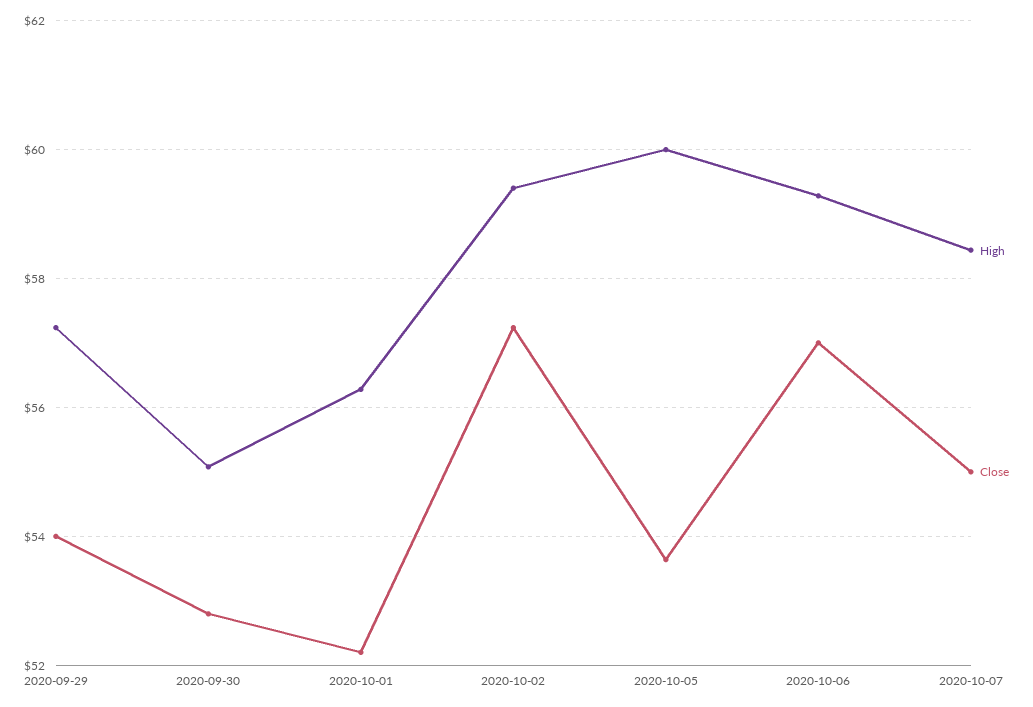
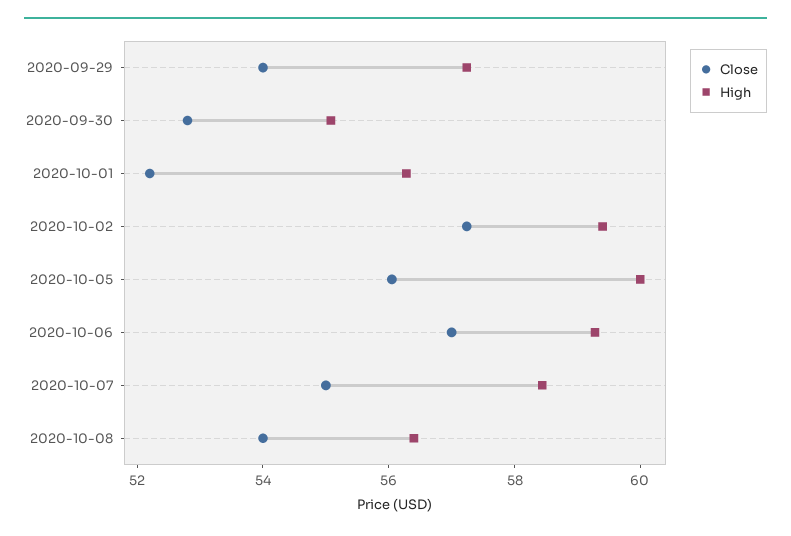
Close, 2020-10-05: 53.6 -> 56
Close, 2020-10-08: none -> 54
High, 2020-10-08: none -> 56.5

